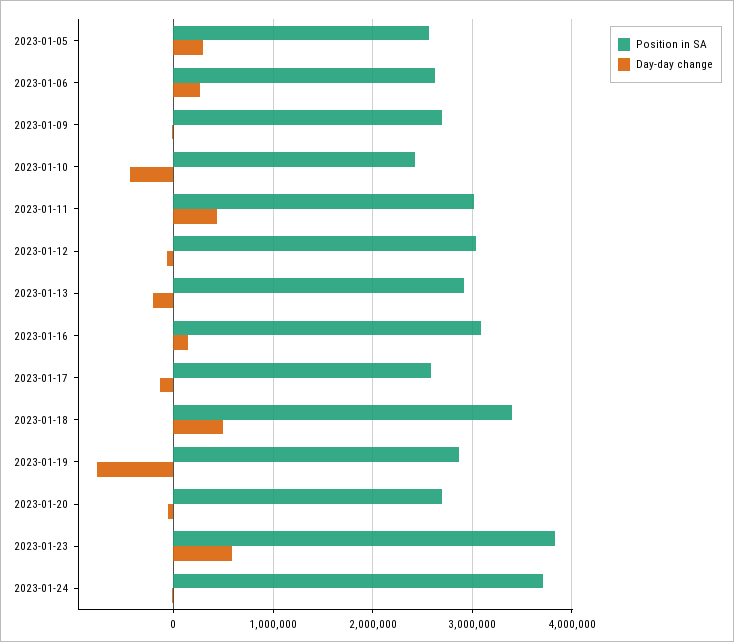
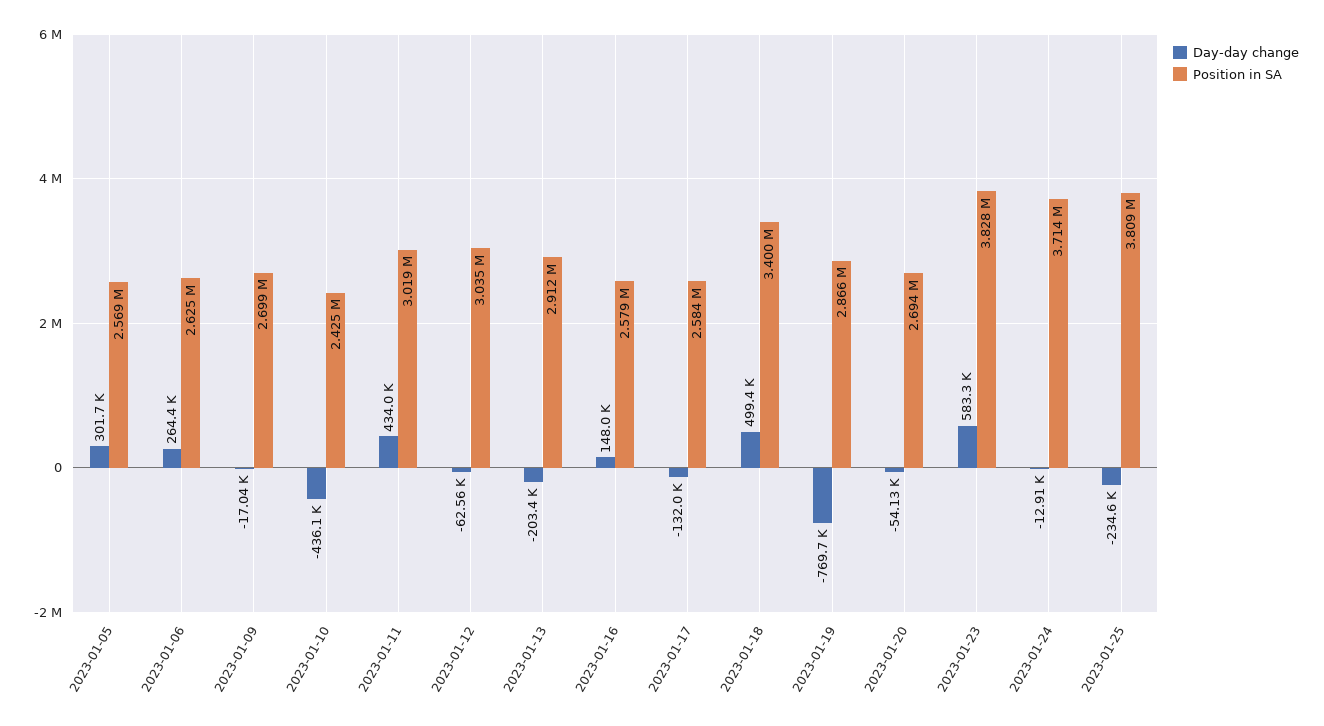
Position in SA, 2023-01-16: 3100000 -> 2579000
Day-day change, 2023-01-25: none -> -234600
Position in SA, 2023-01-25: none -> 3809000

